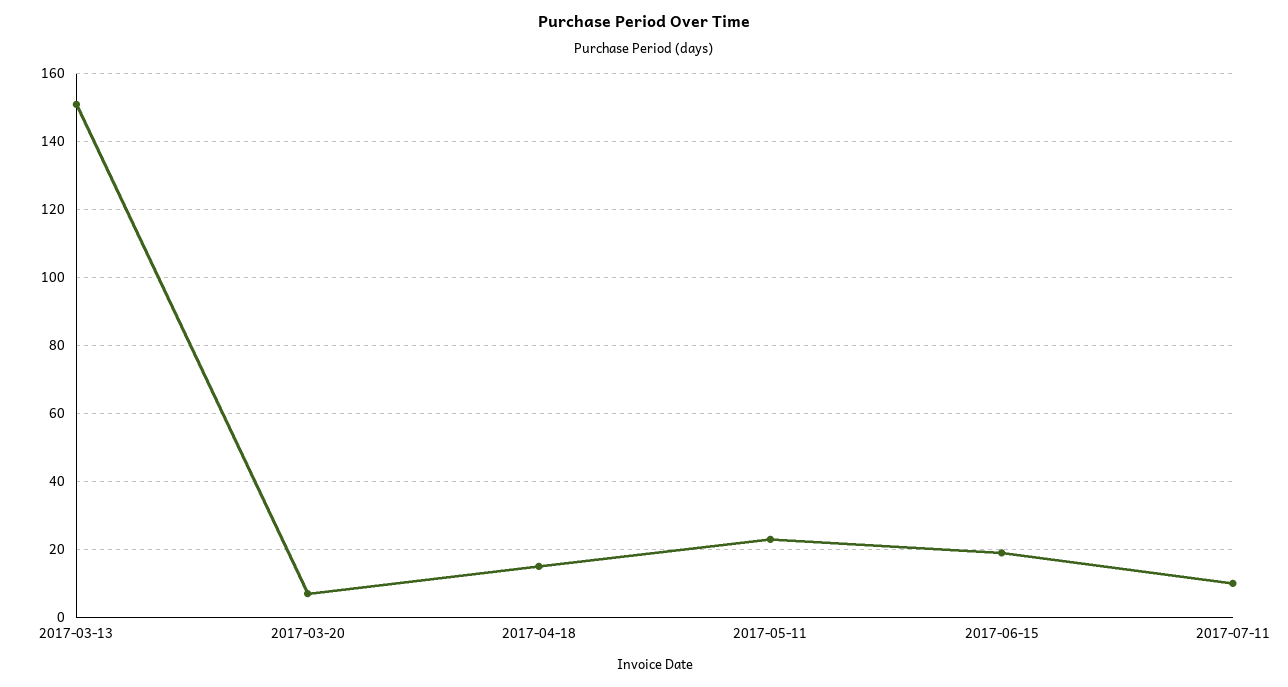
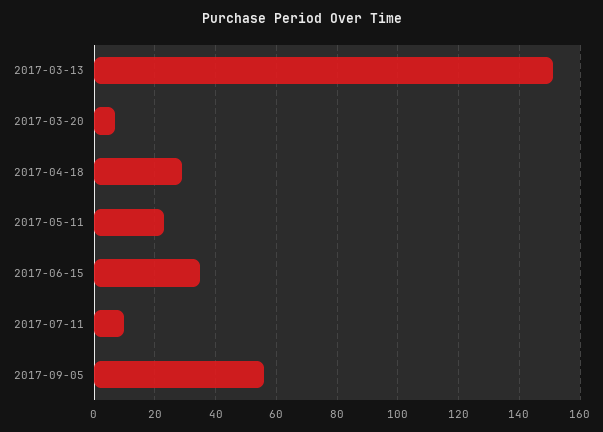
2017-04-18: 15 -> 30
2017-06-15: 20 -> 35
2017-09-05: none -> 55

